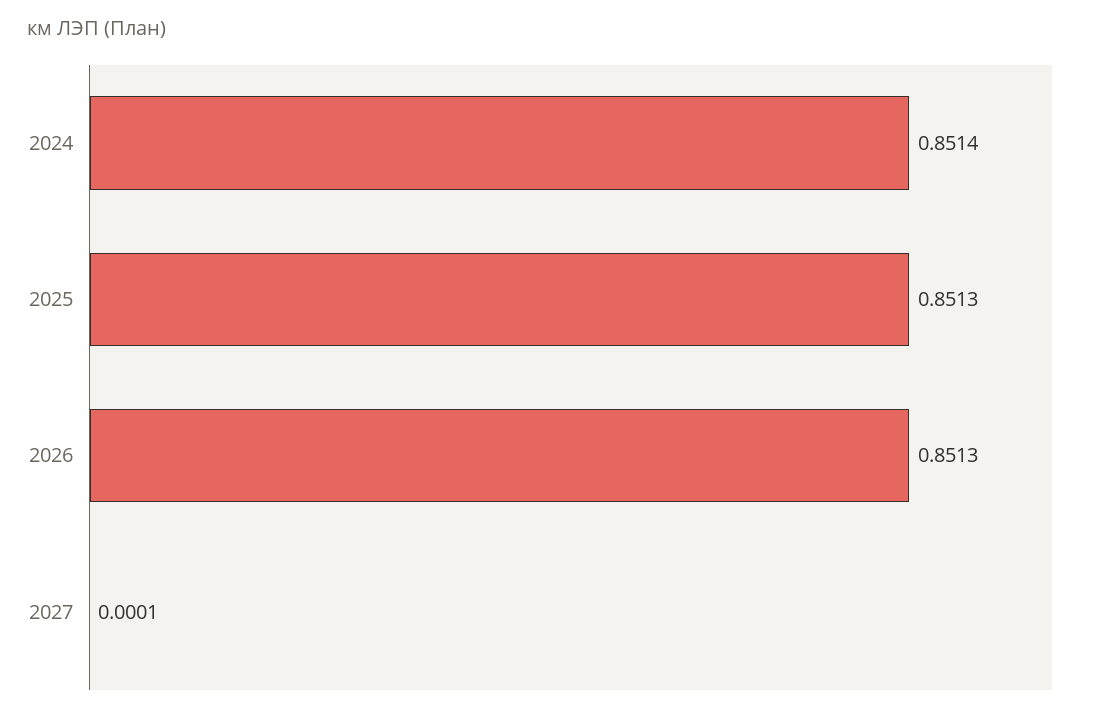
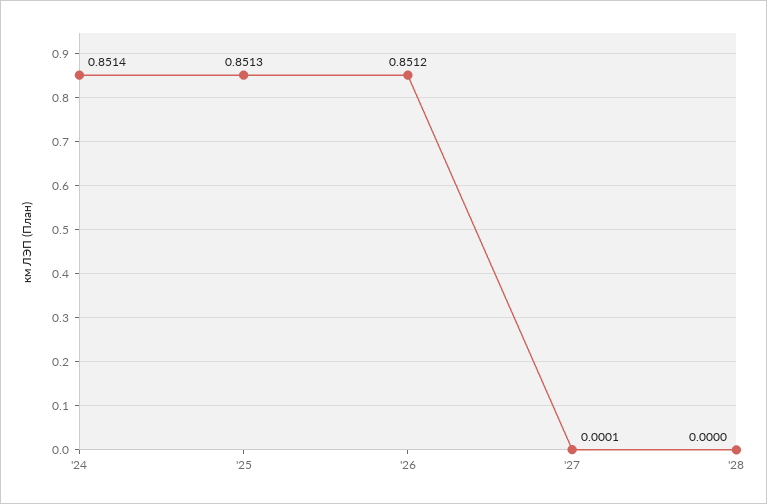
2026: 0.8513 -> 0.8512
'28: none -> 0

